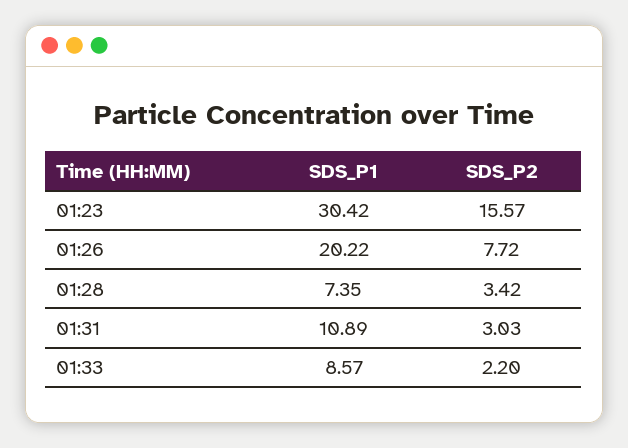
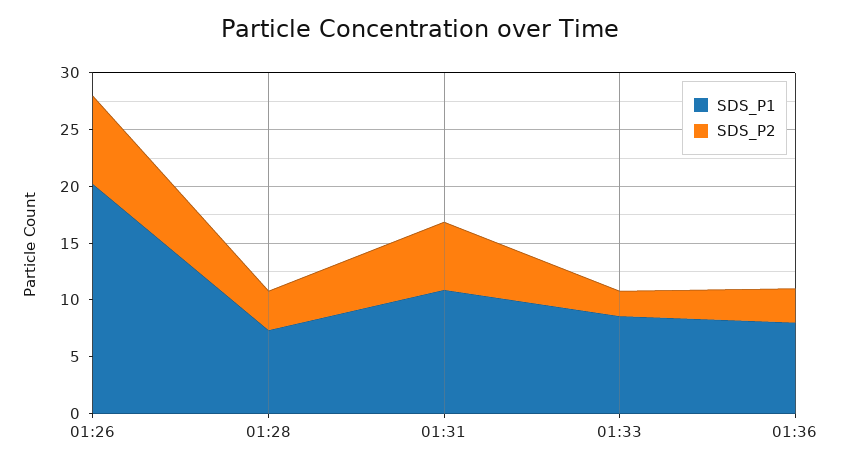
SDS_P1, 01:23: 30.42 -> none
SDS_P2, 01:23: 15.57 -> none
SDS_P2, 01:31: 3.03 -> 6
SDS_P1, 01:36: none -> 8
SDS_P2, 01:36: none -> 3

